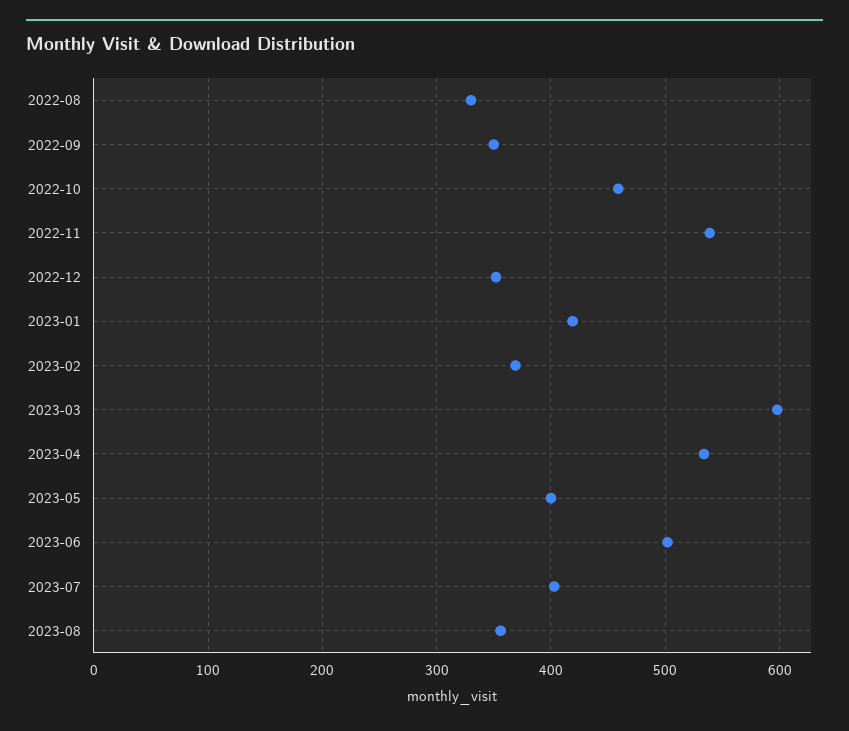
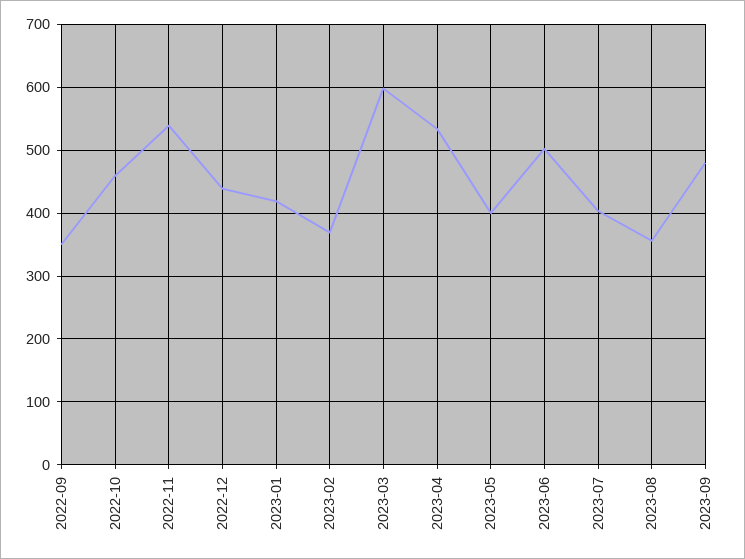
2022-08: 330 -> none
2022-12: 350 -> 440
2023-09: none -> 480

